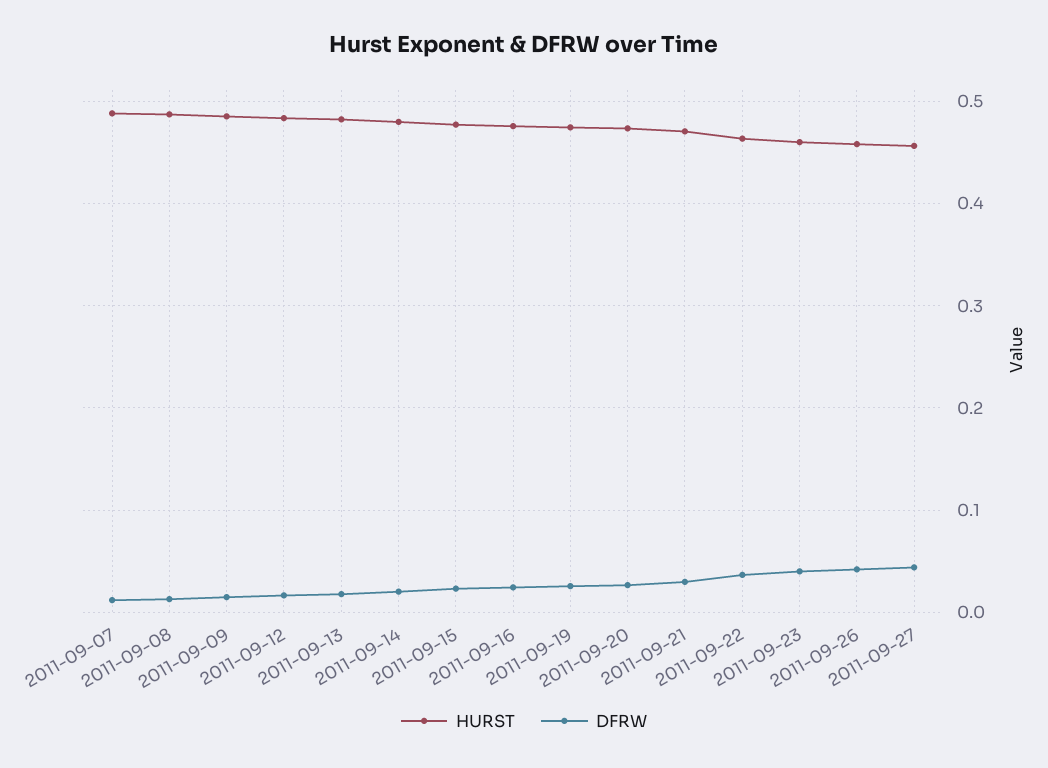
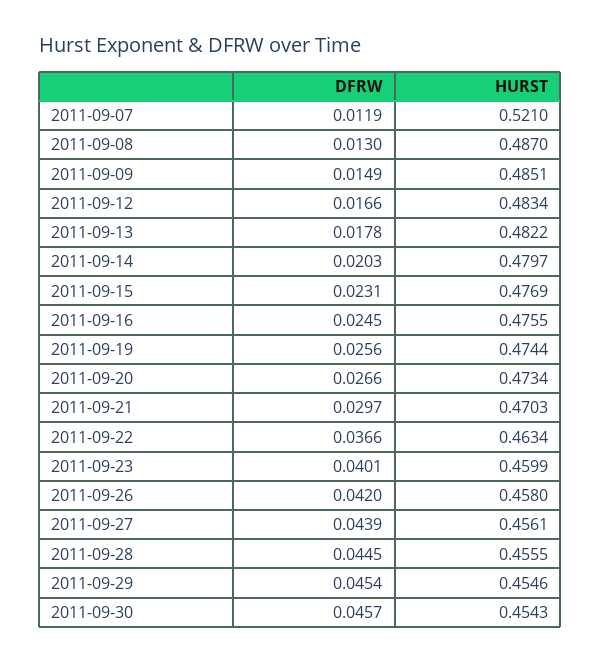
HURST, 2011-09-07: 0.49 -> 0.521
DFRW, 2011-09-28: none -> 0.0445
HURST, 2011-09-28: none -> 0.4555
DFRW, 2011-09-29: none -> 0.0454
HURST, 2011-09-29: none -> 0.4546
DFRW, 2011-09-30: none -> 0.0457
HURST, 2011-09-30: none -> 0.4543

